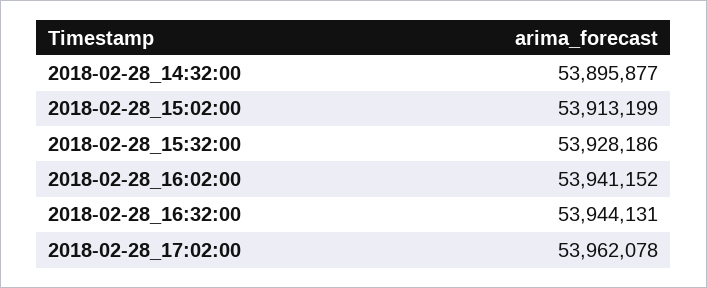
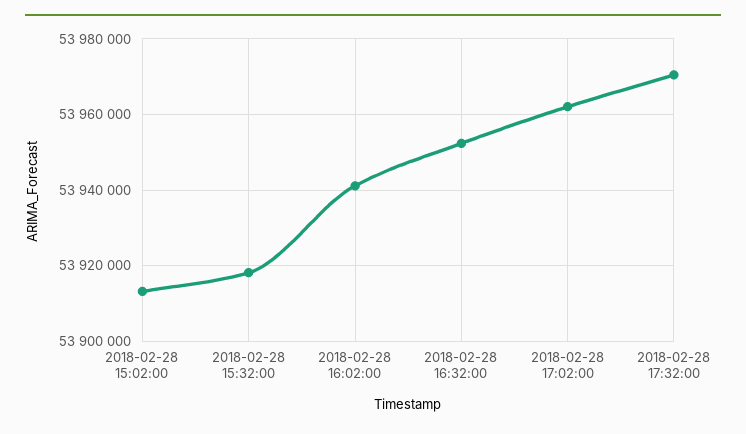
2018-02-28_14:32:00: 53895877 -> none
2018-02-28_15:32:00: 53928186 -> 53918000
2018-02-28_16:32:00: 53944131 -> 53952000
2018-02-28 17:32:00: none -> 53970000

